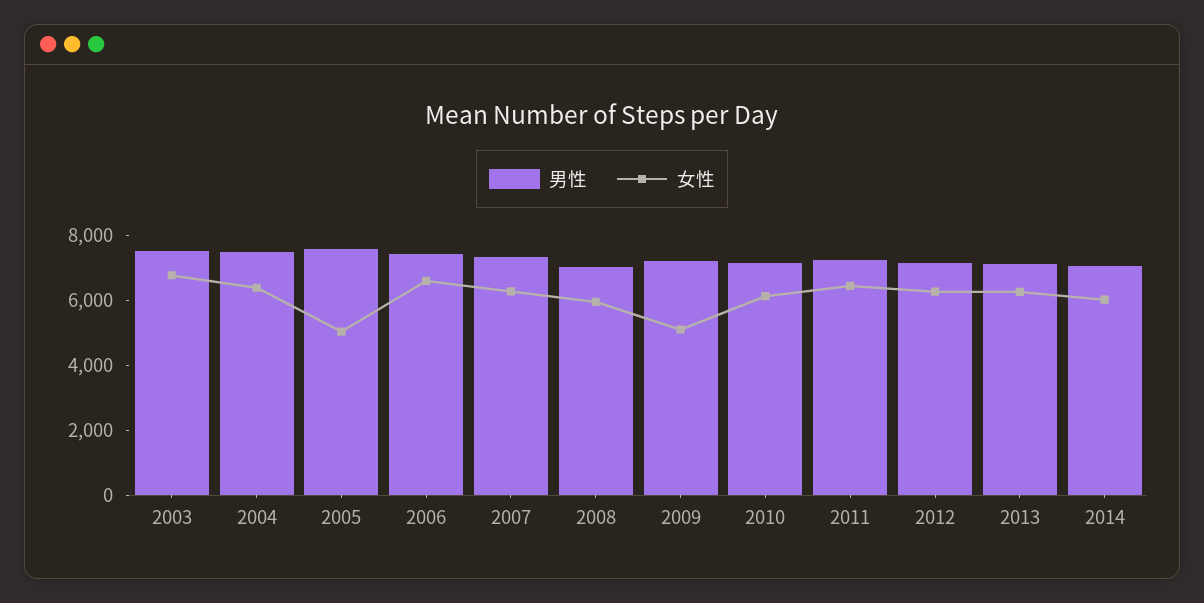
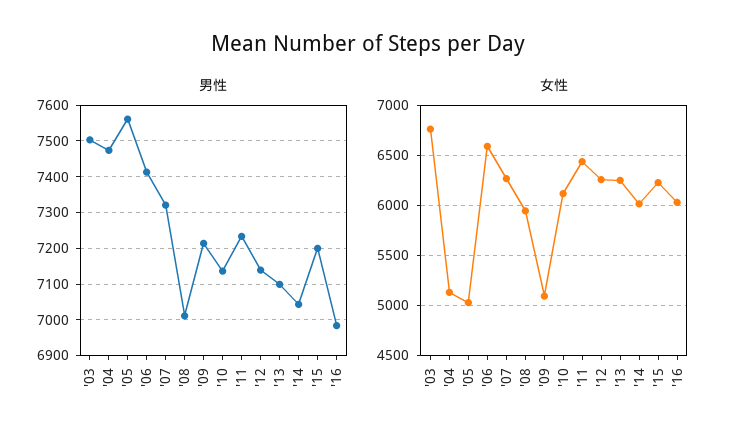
女性, 2004: 6500 -> 5100
男性, '15: none -> 7200
男性, '16: none -> 6980
女性, '15: none -> 6200
女性, '16: none -> 6000

